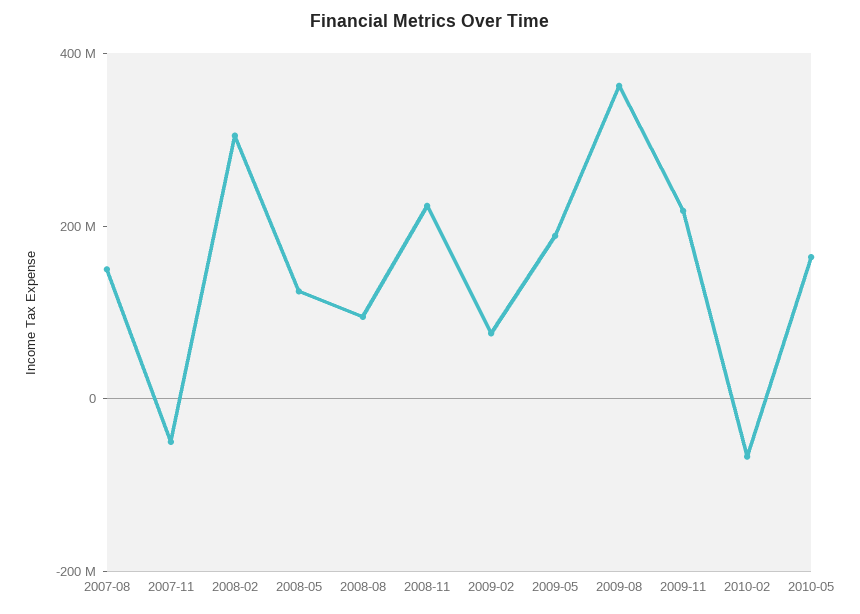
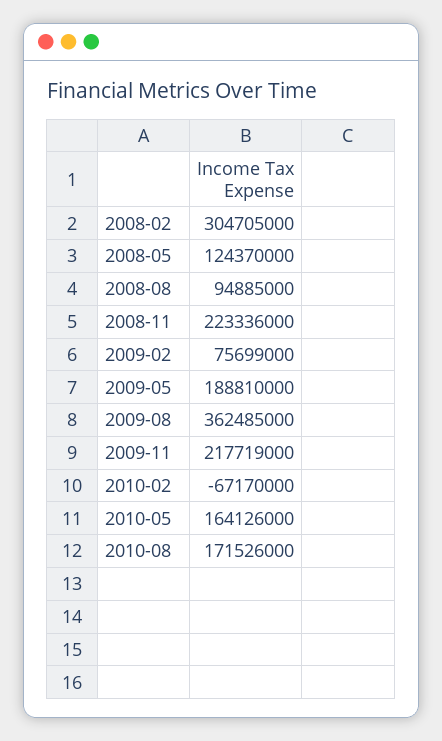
2007-08: 150000000 -> none
2007-11: -50000000 -> none
2010-08: none -> 171526000

